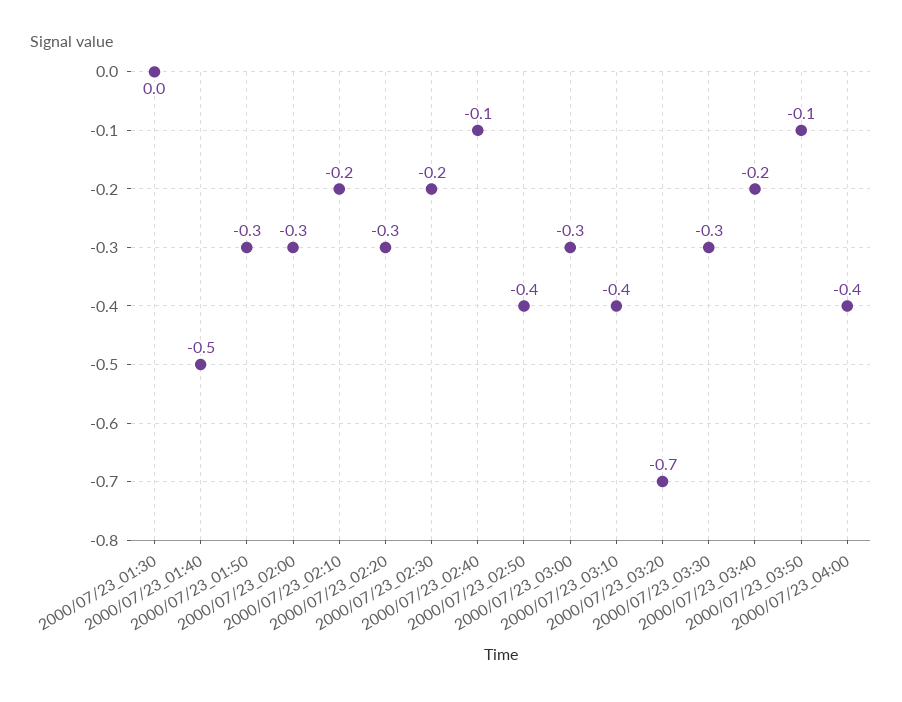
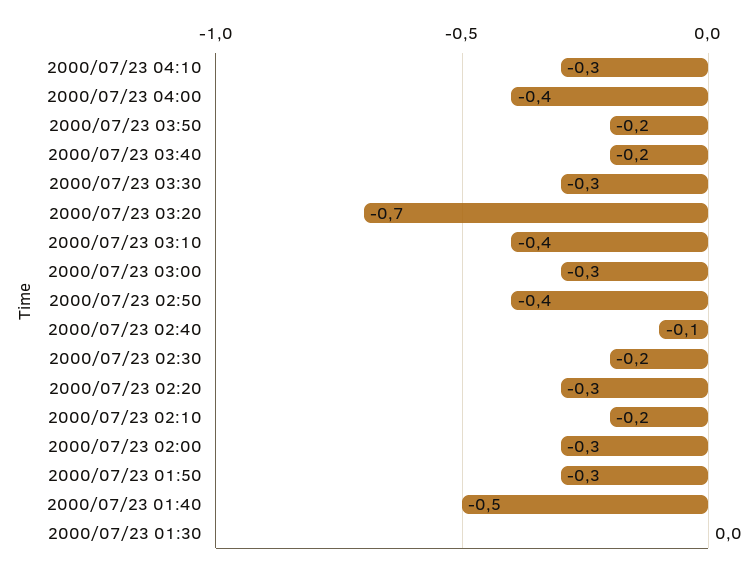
2000/07/23_03:50: -0.1 -> -0.2
2000/07/23 04:10: none -> -0.3

